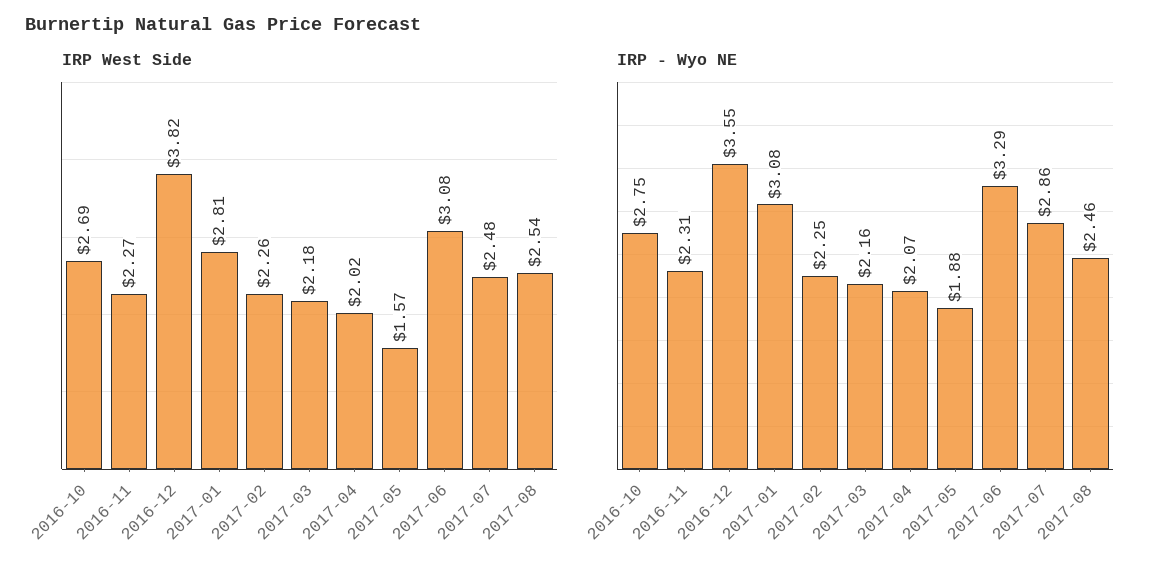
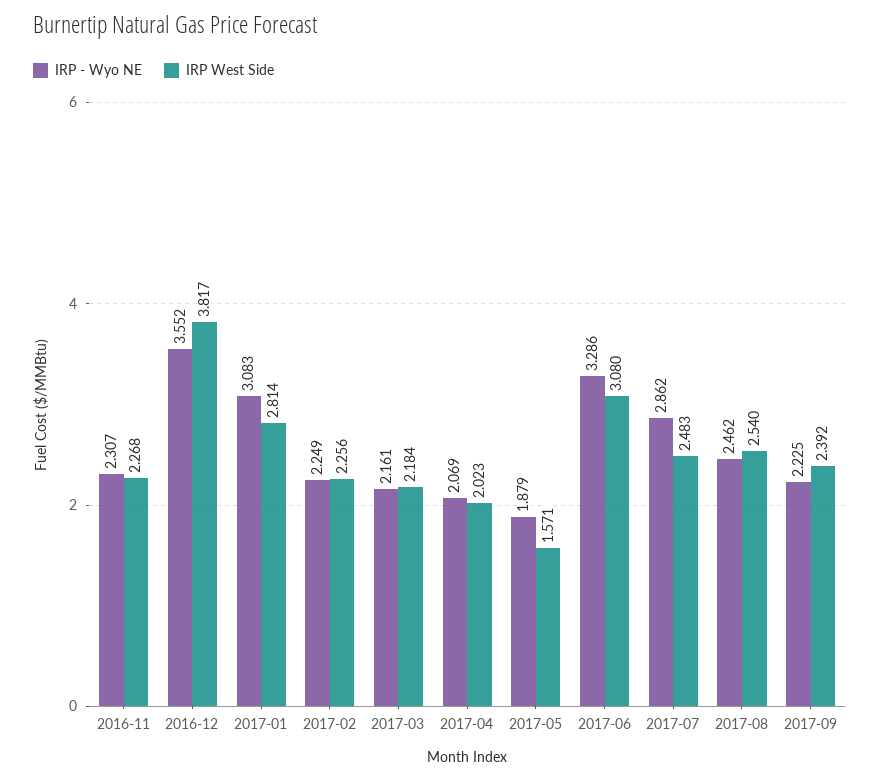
IRP West Side, 2016-10: 2.69 -> none
IRP - Wyo NE, 2016-10: 2.75 -> none
IRP - Wyo NE, 2017-09: none -> 2.225
IRP West Side, 2017-09: none -> 2.392

